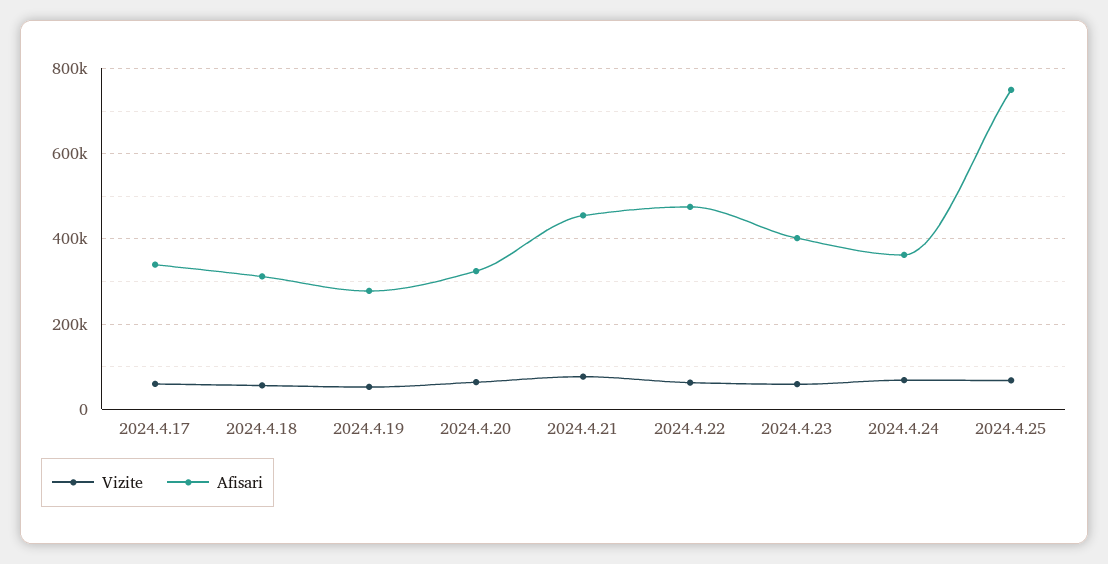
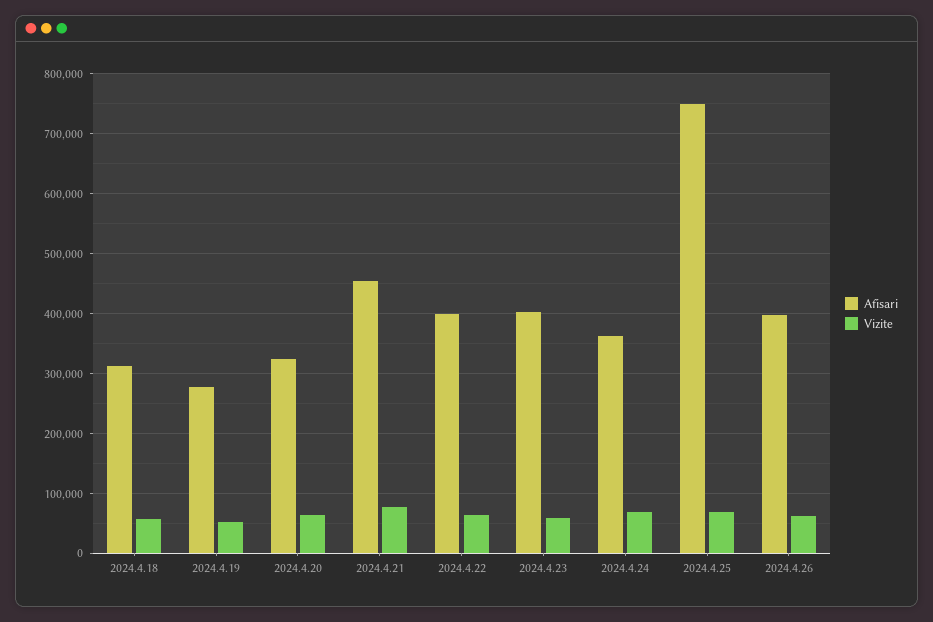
Vizite, 2024.4.17: 60000 -> none
Afisari, 2024.4.17: 340000 -> none
Afisari, 2024.4.22: 480000 -> 400000
Afisari, 2024.4.26: none -> 400000
Vizite, 2024.4.26: none -> 60000

